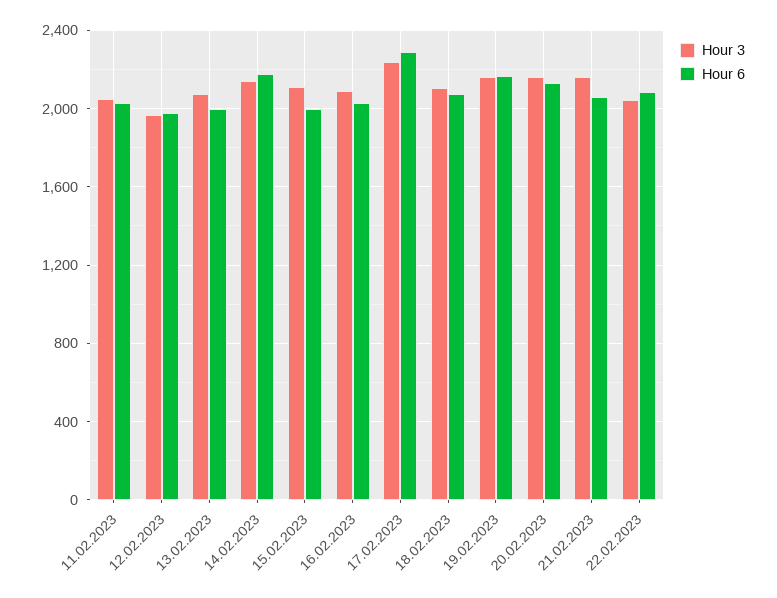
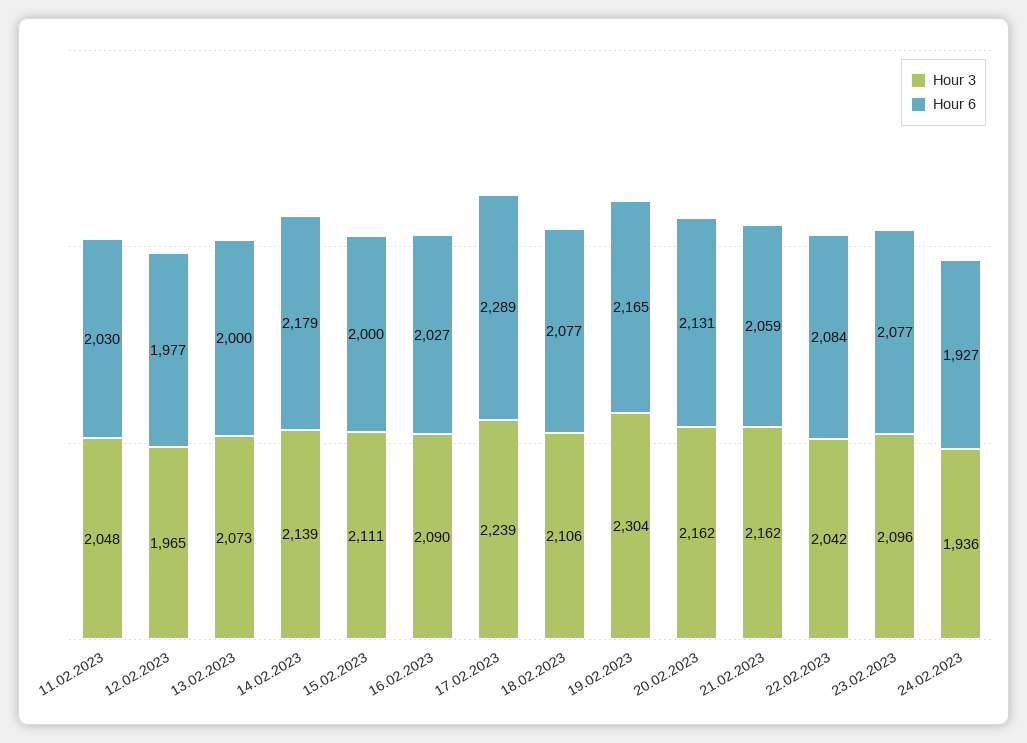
Hour 3, 19.02.2023: 2150 -> 2304
Hour 3, 23.02.2023: none -> 2096
Hour 6, 23.02.2023: none -> 2077
Hour 3, 24.02.2023: none -> 1936
Hour 6, 24.02.2023: none -> 1927

